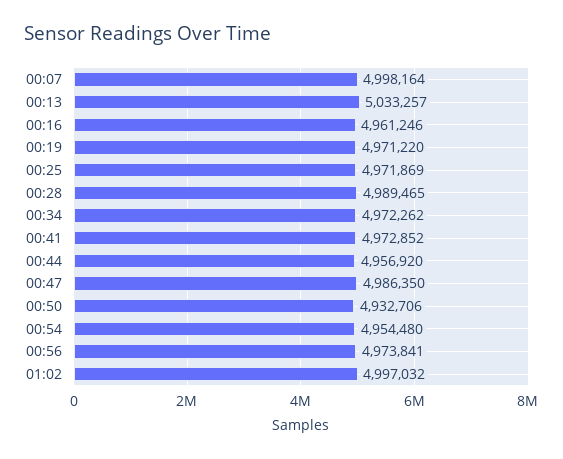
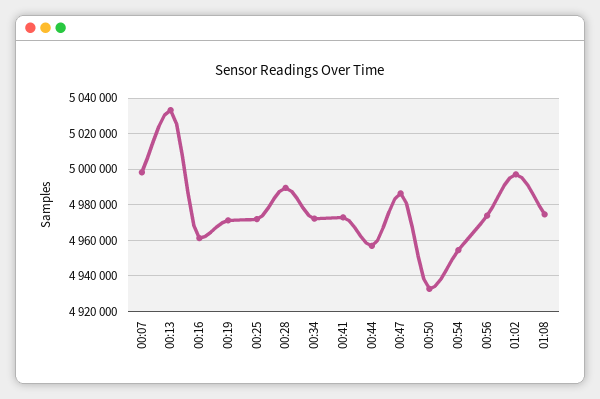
01:08: none -> 4975000

